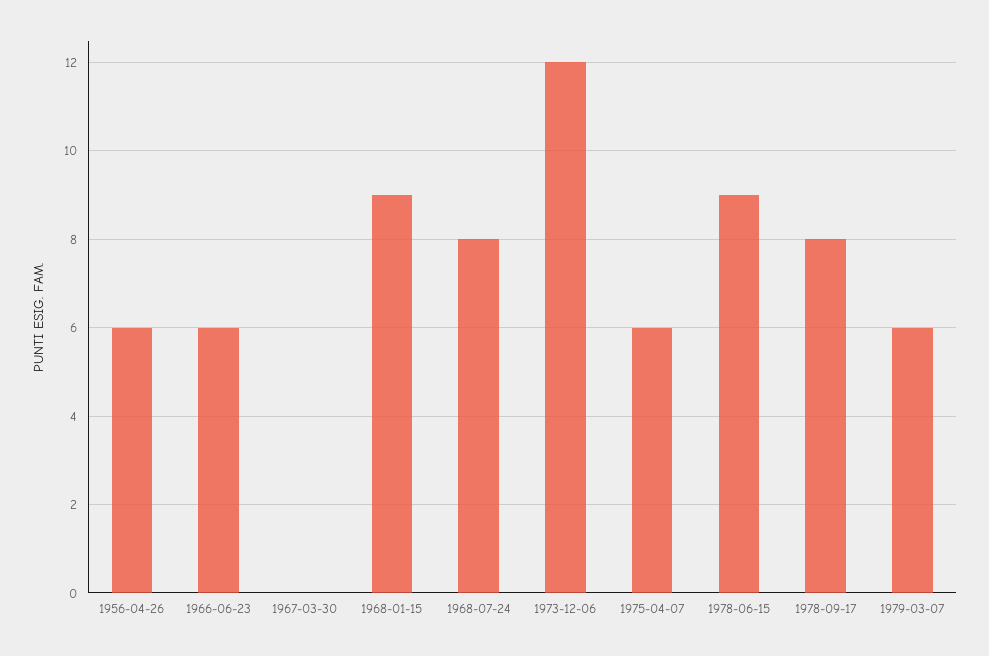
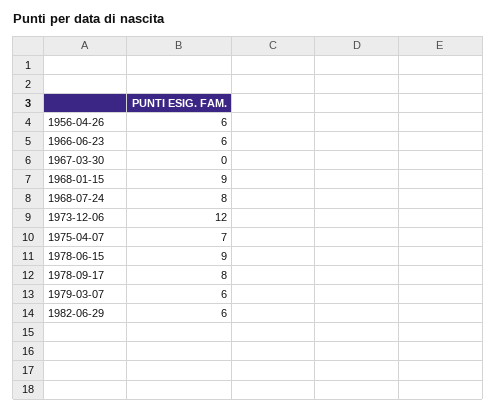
1975-04-07: 6 -> 7
1982-06-29: none -> 6

